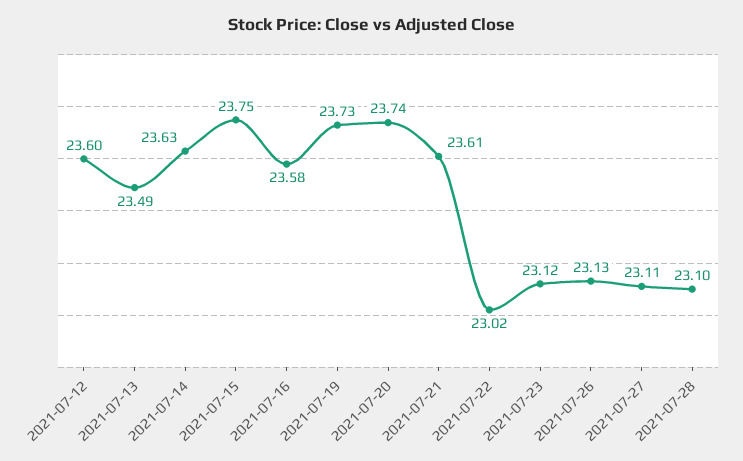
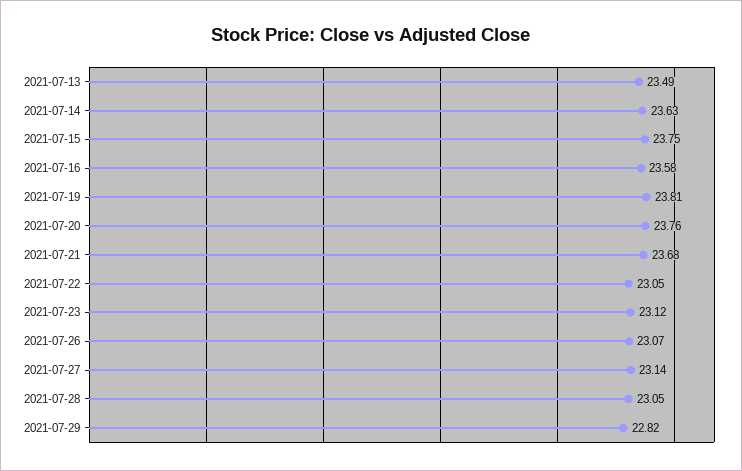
2021-07-12: 23.6 -> none
2021-07-19: 23.73 -> 23.81
2021-07-20: 23.74 -> 23.76
2021-07-21: 23.61 -> 23.68
2021-07-22: 23.02 -> 23.05
2021-07-26: 23.13 -> 23.07
2021-07-27: 23.11 -> 23.14
2021-07-28: 23.1 -> 23.05
2021-07-29: none -> 22.82

